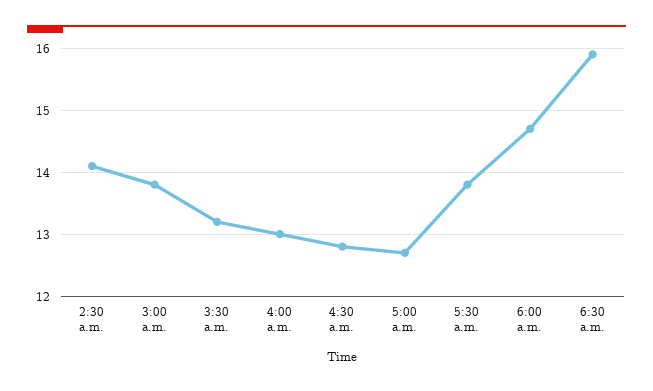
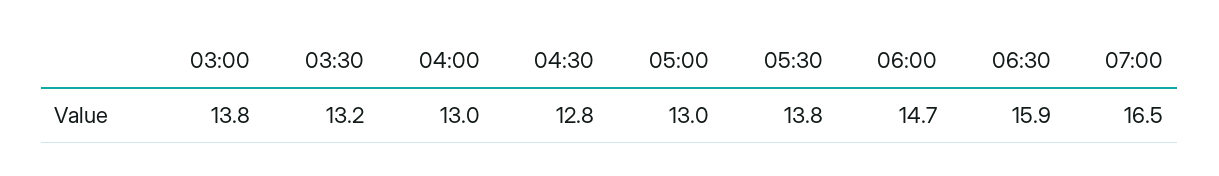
2:30 a.m.: 14.1 -> none
5:00 a.m.: 12.7 -> 13
07:00: none -> 16.5

